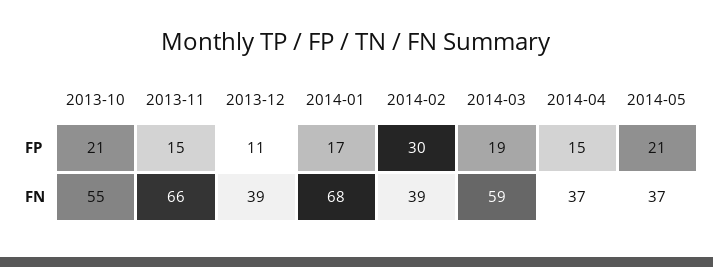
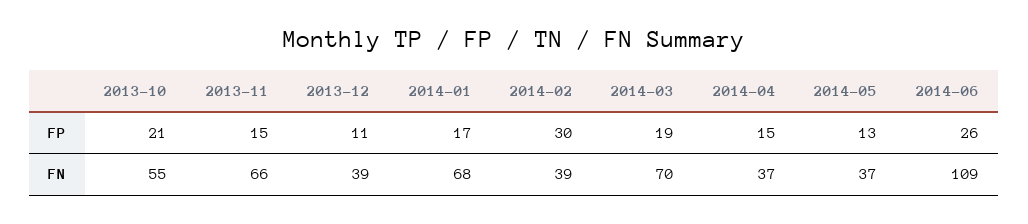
2014-05, FP: 21 -> 13
2014-03, FN: 59 -> 70
2014-06, FP: none -> 26
2014-06, FN: none -> 109

